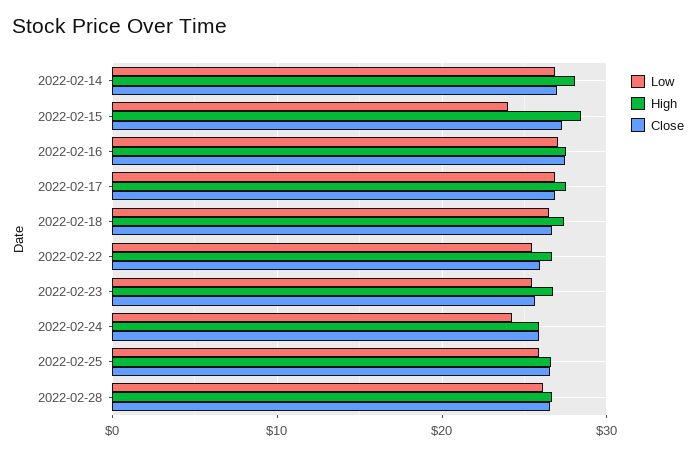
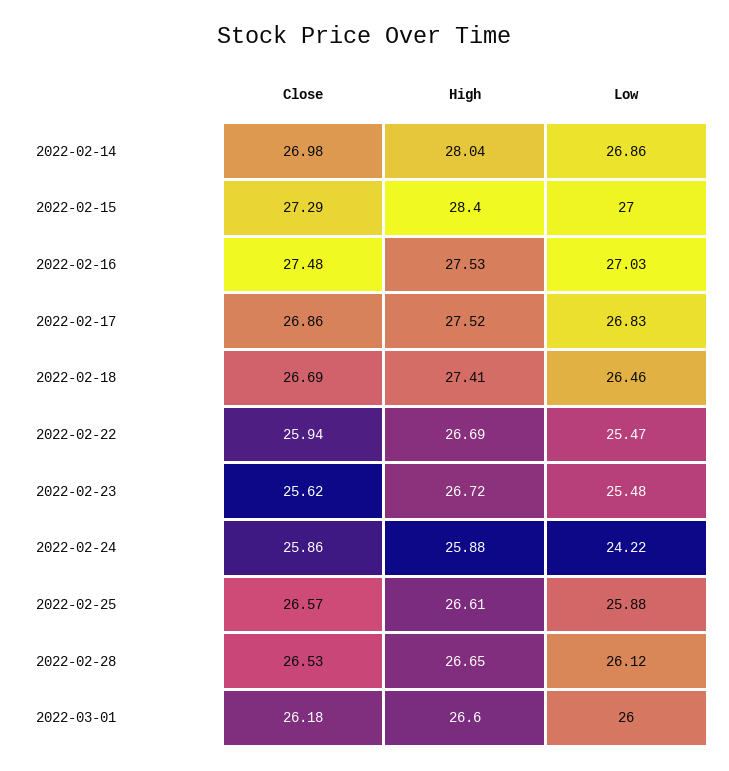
Low, 2022-02-15: 24 -> 27
Close, 2022-03-01: none -> 26.18
High, 2022-03-01: none -> 26.6
Low, 2022-03-01: none -> 26

